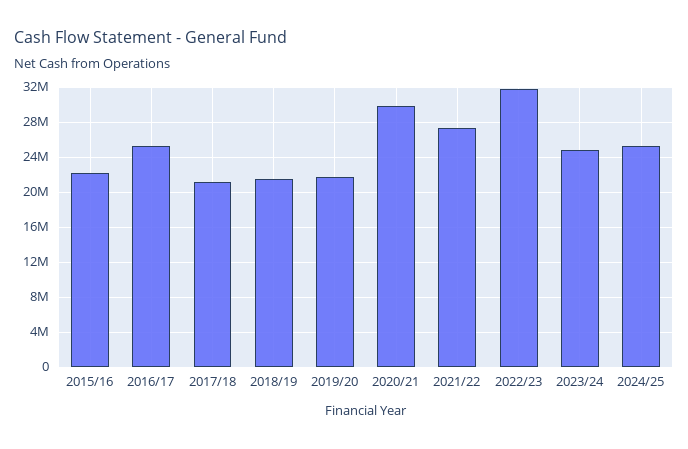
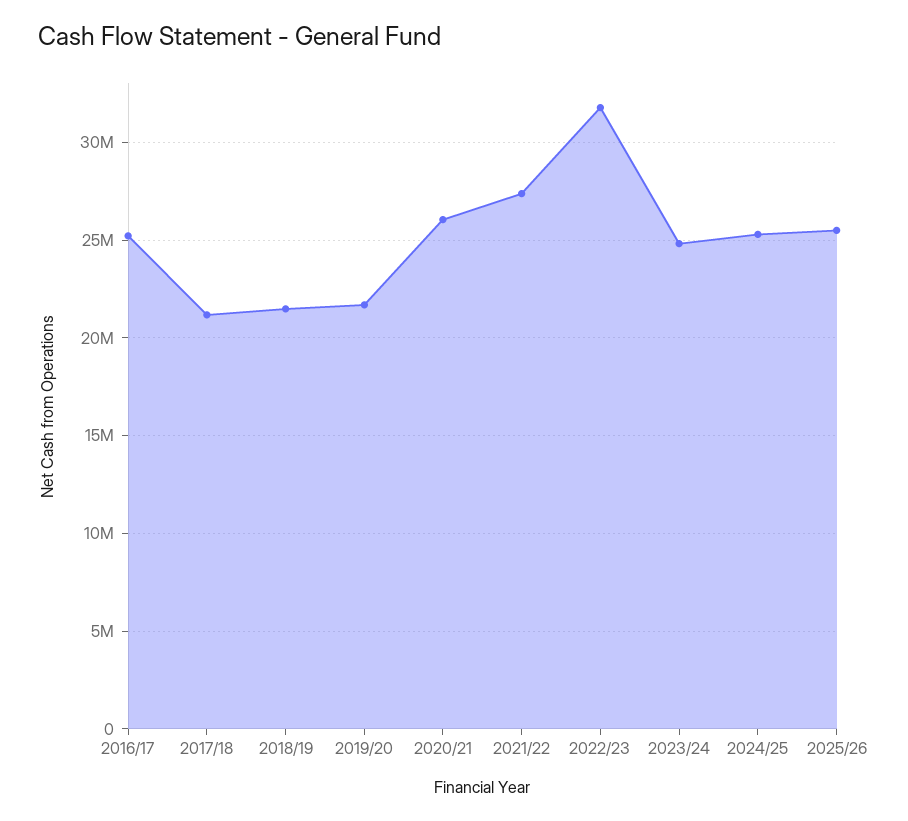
2015/16: 22000000 -> none
2020/21: 30000000 -> 26000000
2025/26: none -> 25500000

